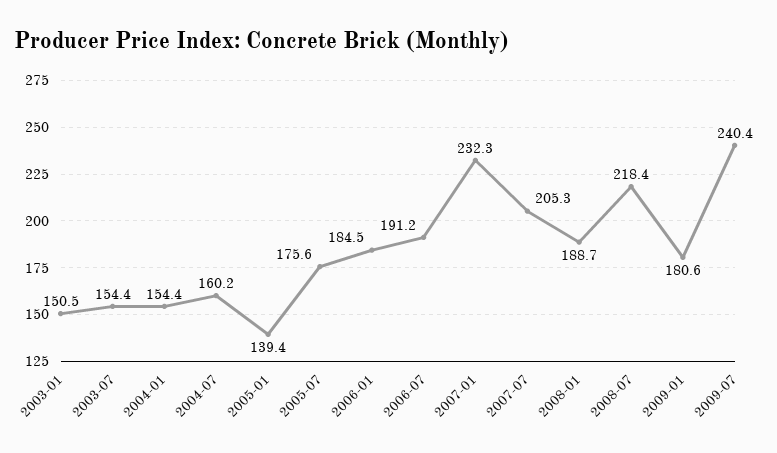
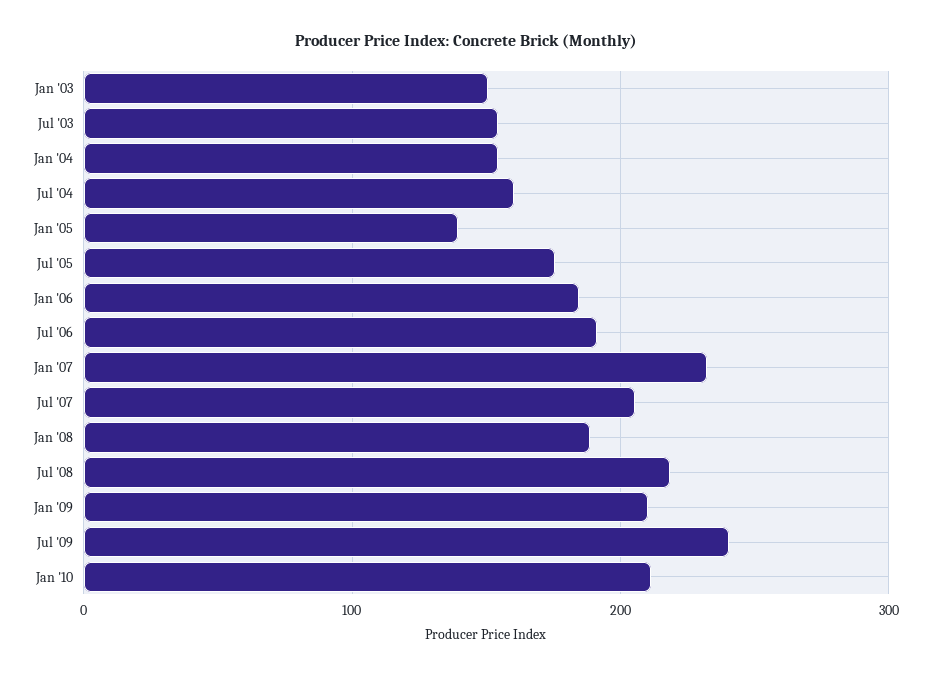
2009-01: 180.6 -> 210
Jan '10: none -> 210

